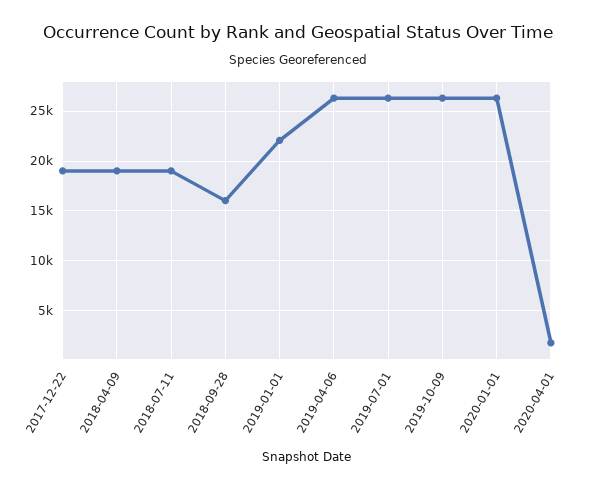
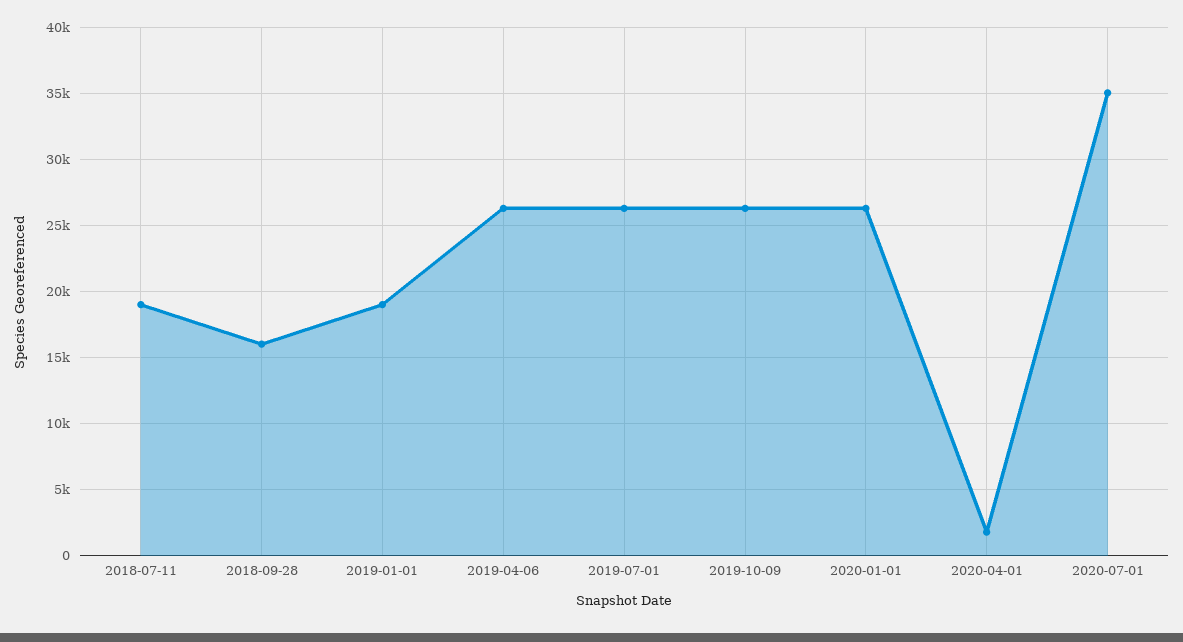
2017-12-22: 19000 -> none
2018-04-09: 19000 -> none
2019-01-01: 22000 -> 19000
2020-07-01: none -> 35000

